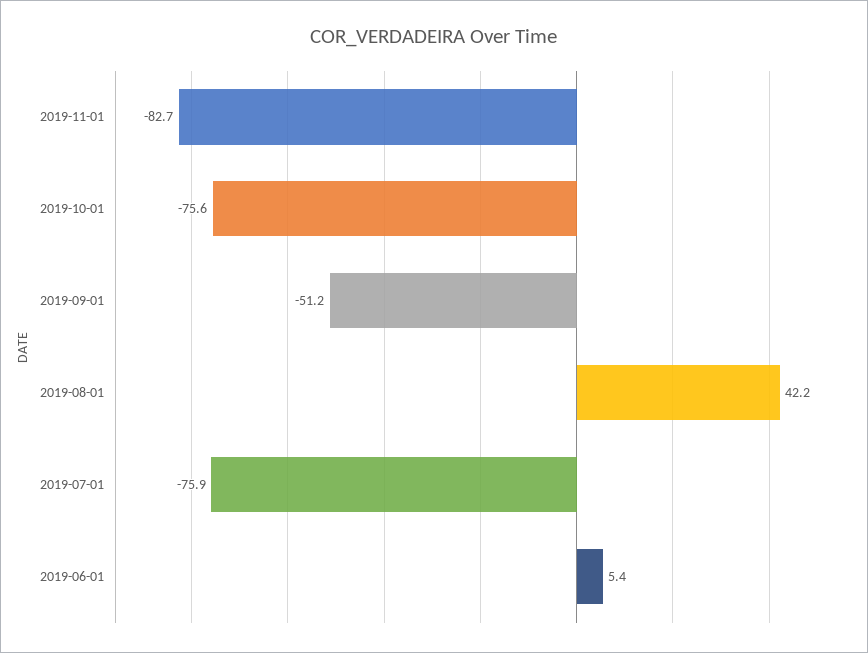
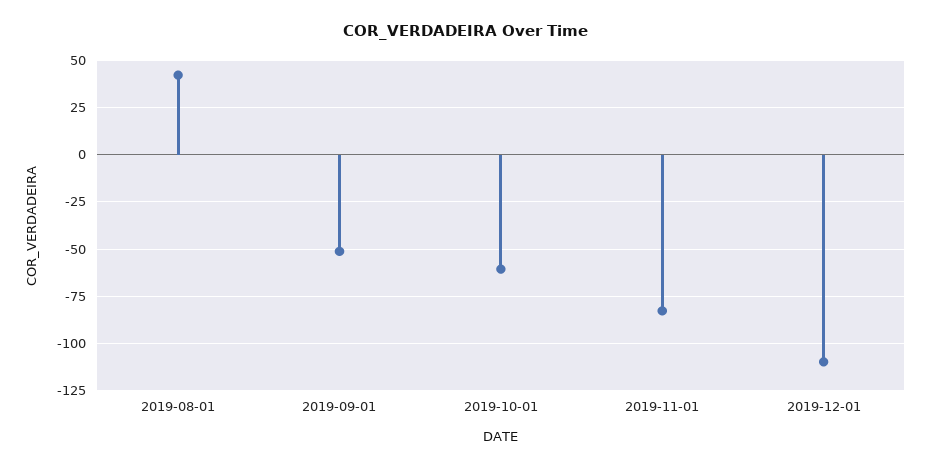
2019-10-01: -75.6 -> -60
2019-07-01: -75.9 -> none
2019-06-01: 5.4 -> none
2019-12-01: none -> -110

